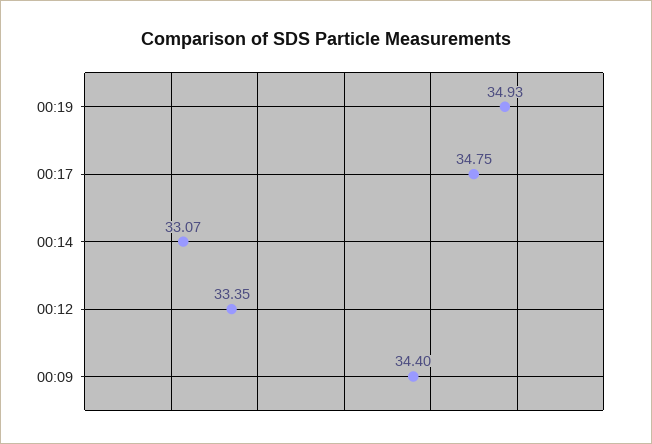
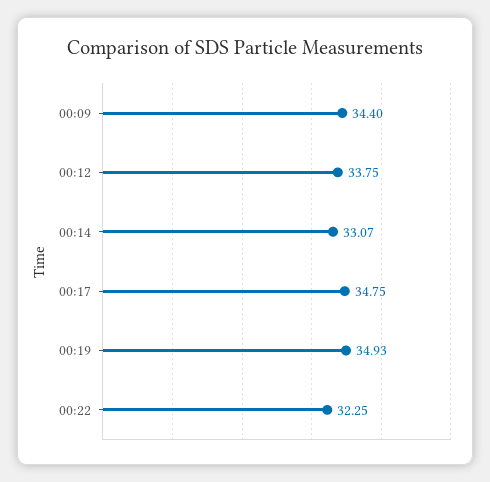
00:12: 33.35 -> 33.75
00:22: none -> 32.25

